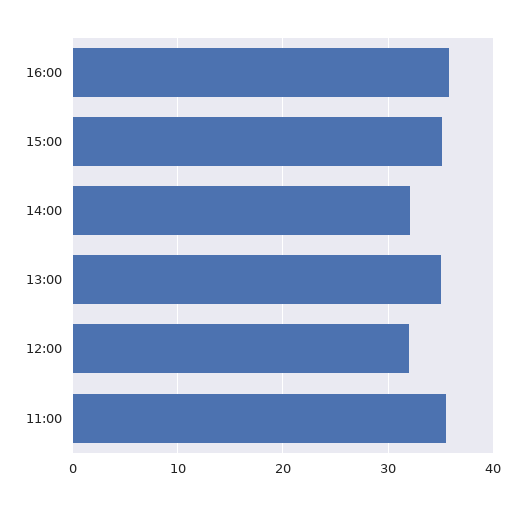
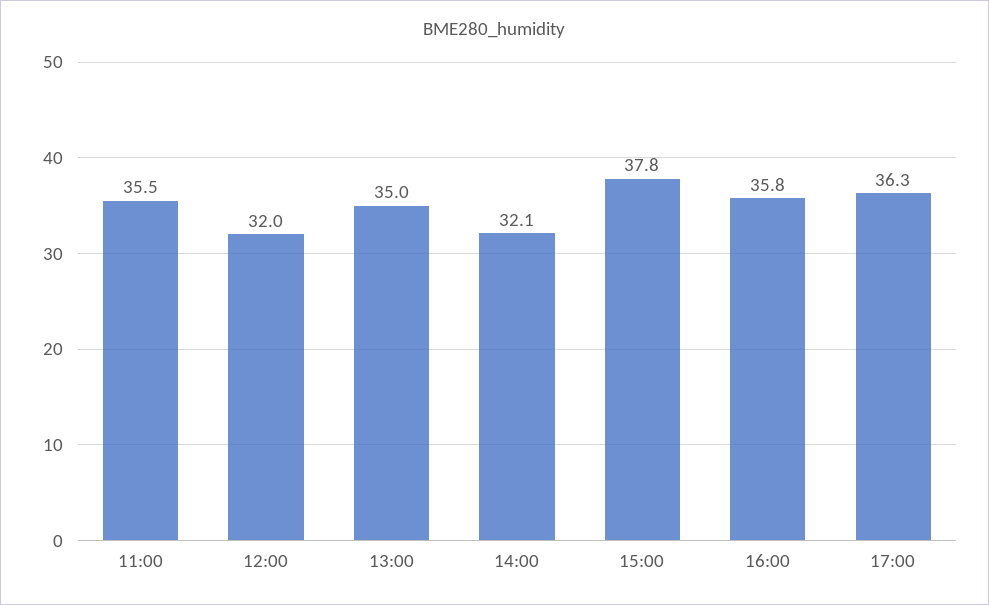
15:00: 35 -> 37.8
17:00: none -> 36.3

